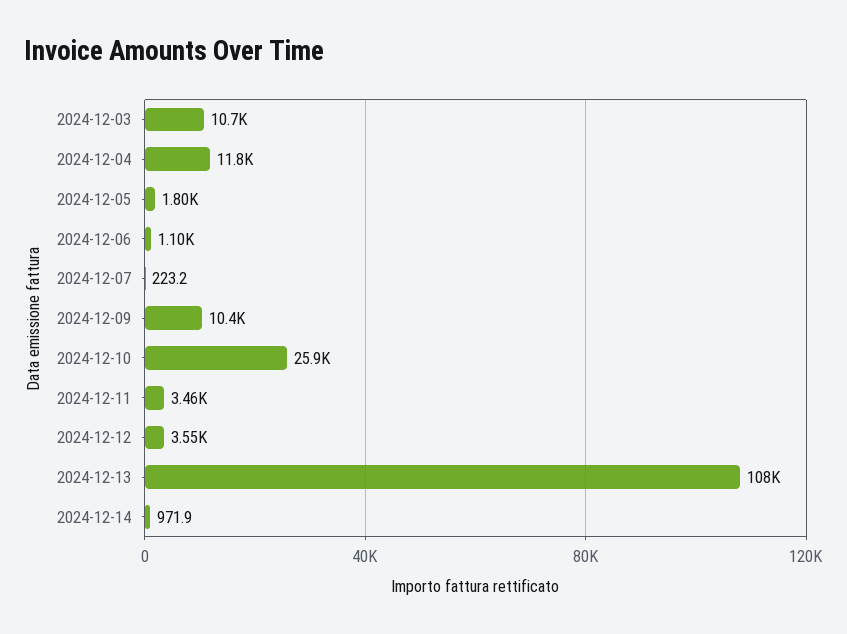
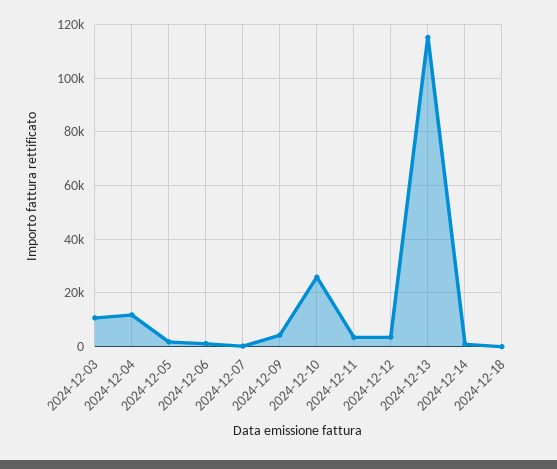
2024-12-09: 10400 -> 5000
2024-12-13: 108000 -> 115000
2024-12-18: none -> 0

